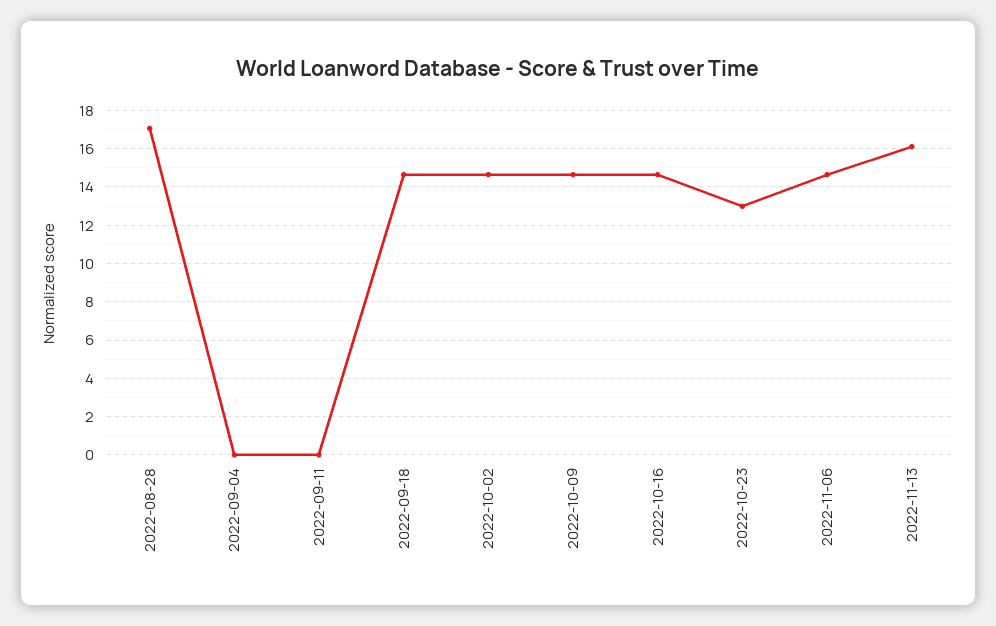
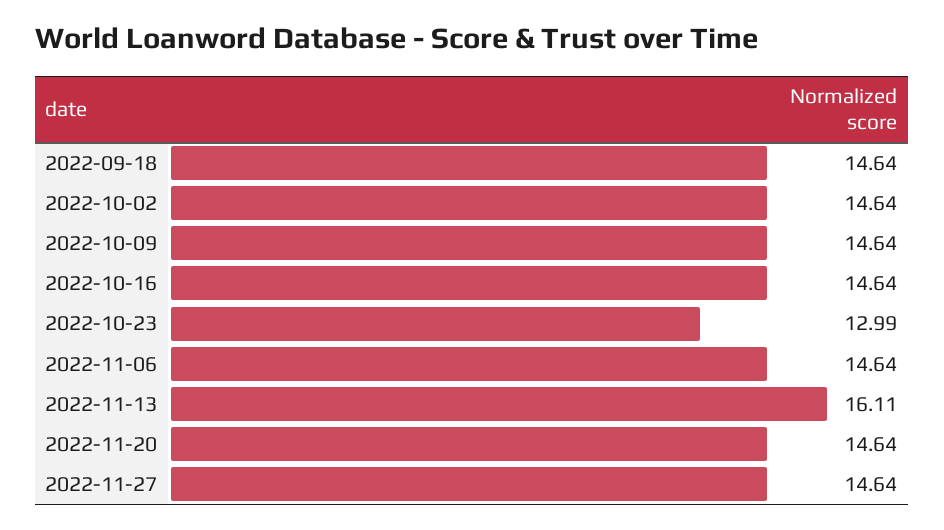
2022-08-28: 17 -> none
2022-09-04: 0 -> none
2022-09-11: 0 -> none
2022-11-20: none -> 14.64
2022-11-27: none -> 14.64

